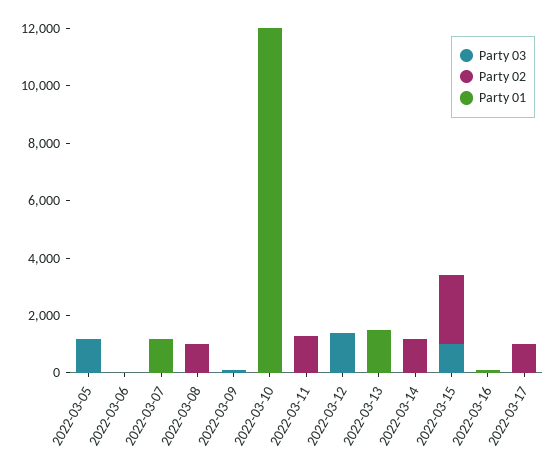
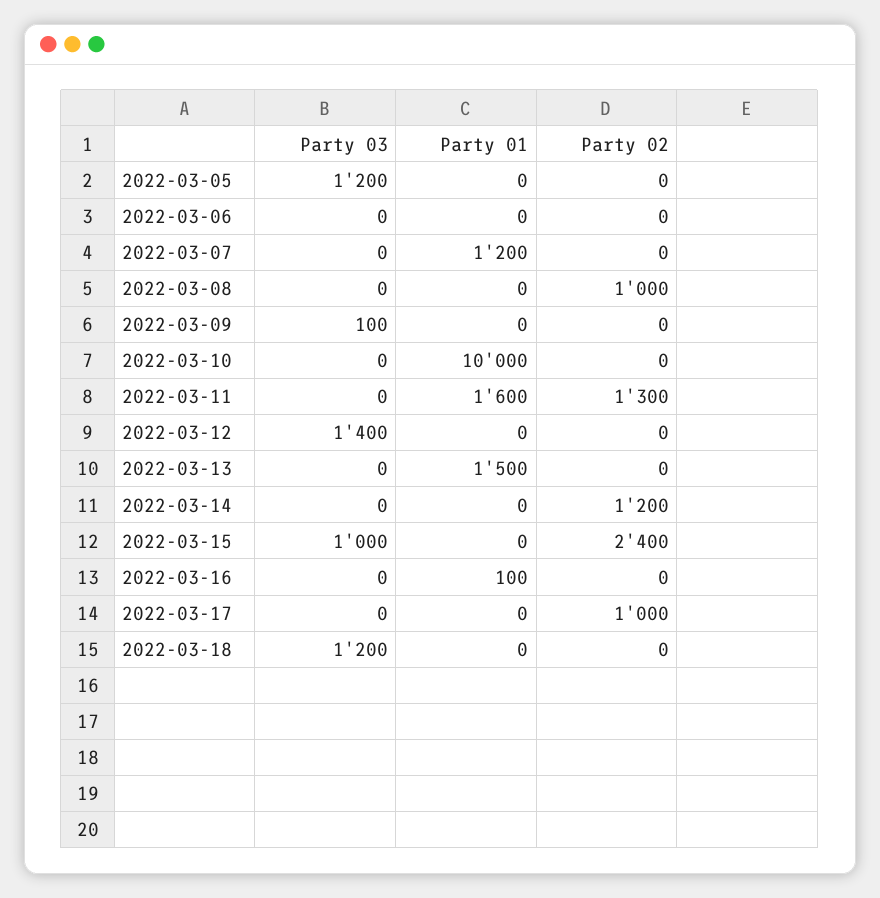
Party 01, 2022-03-10: 12000 -> 10000
Party 01, 2022-03-11: 0 -> 1600
Party 03, 2022-03-18: none -> 1200
Party 01, 2022-03-18: none -> 0
Party 02, 2022-03-18: none -> 0

